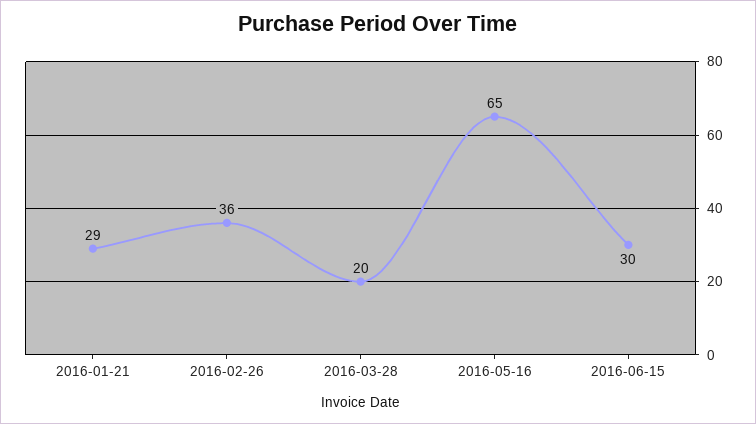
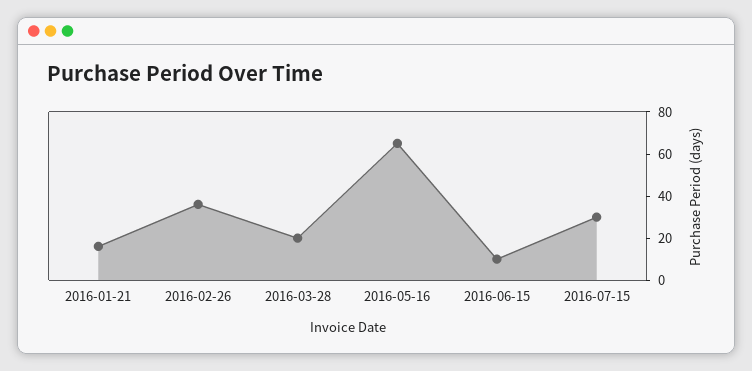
2016-01-21: 29 -> 15
2016-06-15: 30 -> 10
2016-07-15: none -> 30

